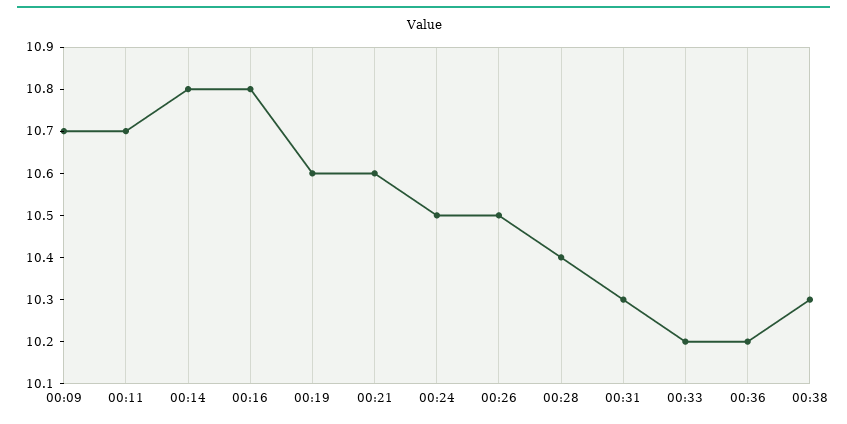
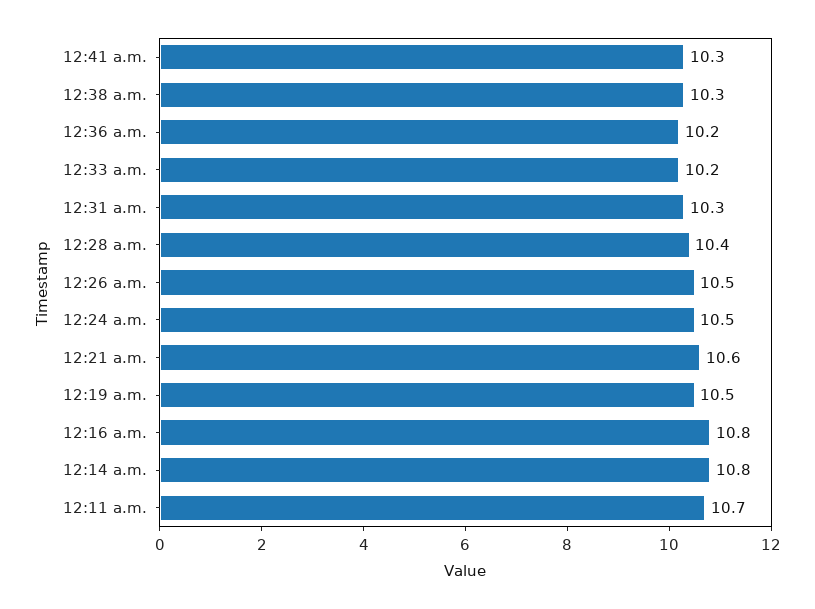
00:09: 10.7 -> none
00:19: 10.6 -> 10.5
12:41 a.m.: none -> 10.3

